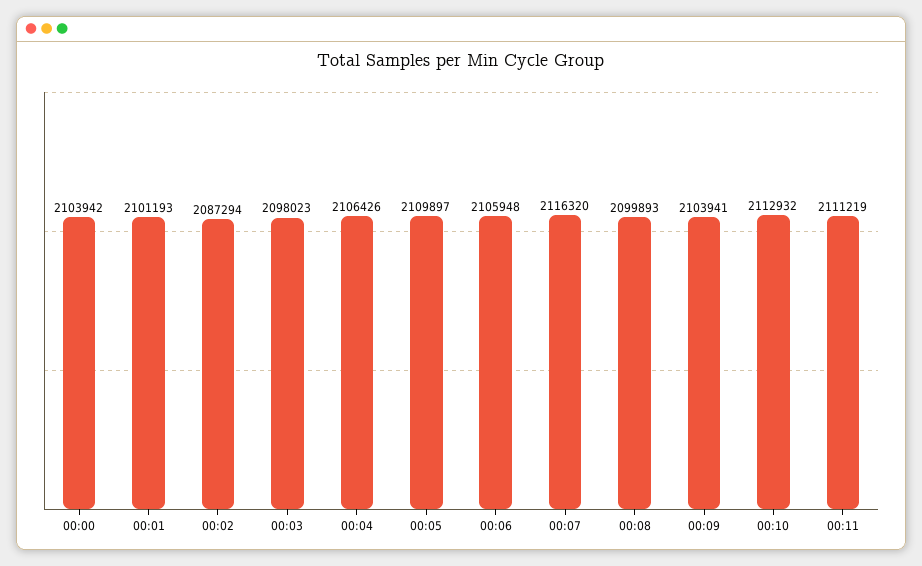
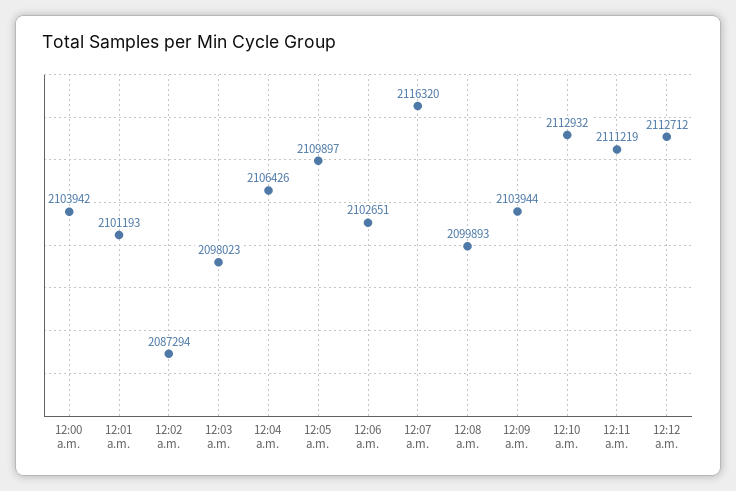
00:06: 2105948 -> 2102651
00:09: 2103941 -> 2103944
12:12 a.m.: none -> 2112712

